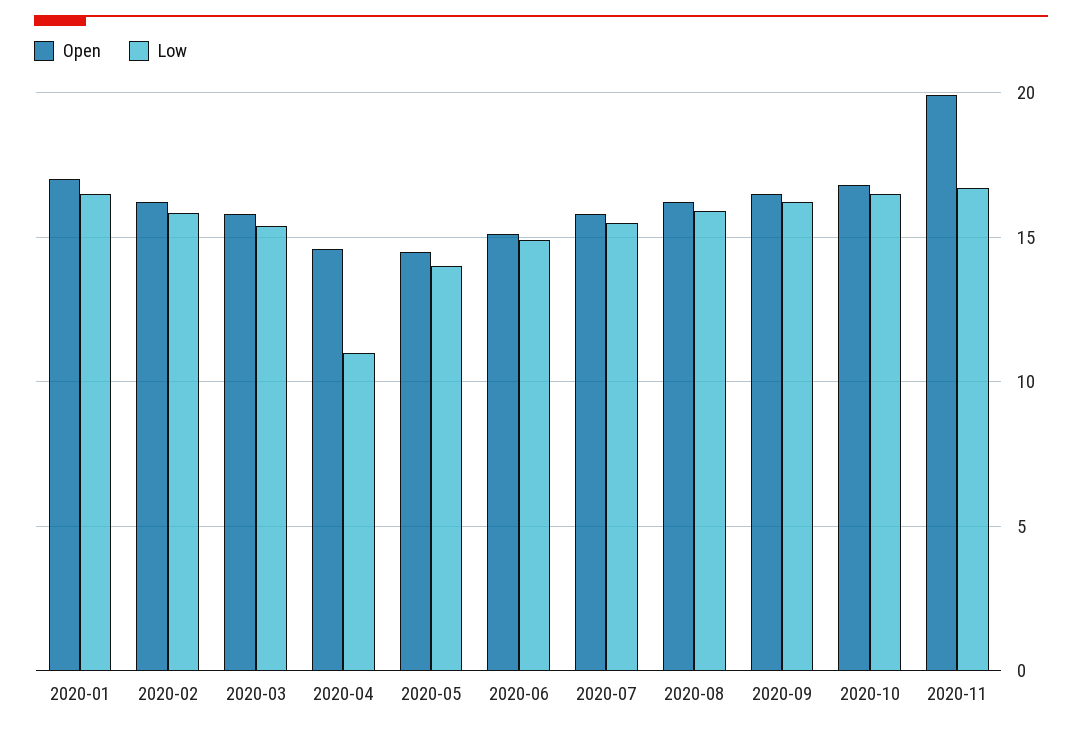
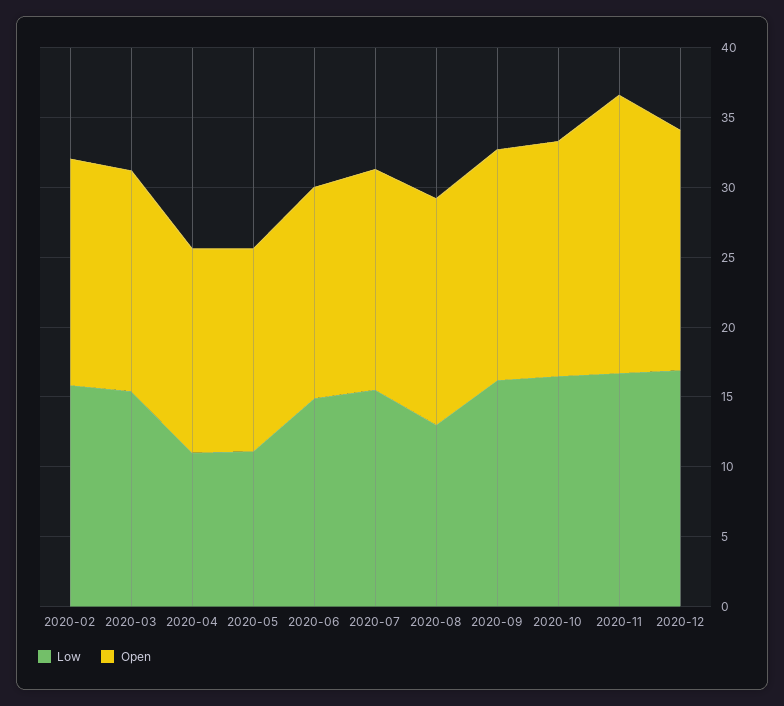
Open, 2020-01: 17 -> none
Low, 2020-01: 16.5 -> none
Low, 2020-05: 14 -> 11
Low, 2020-08: 16 -> 13
Low, 2020-12: none -> 17
Open, 2020-12: none -> 17

